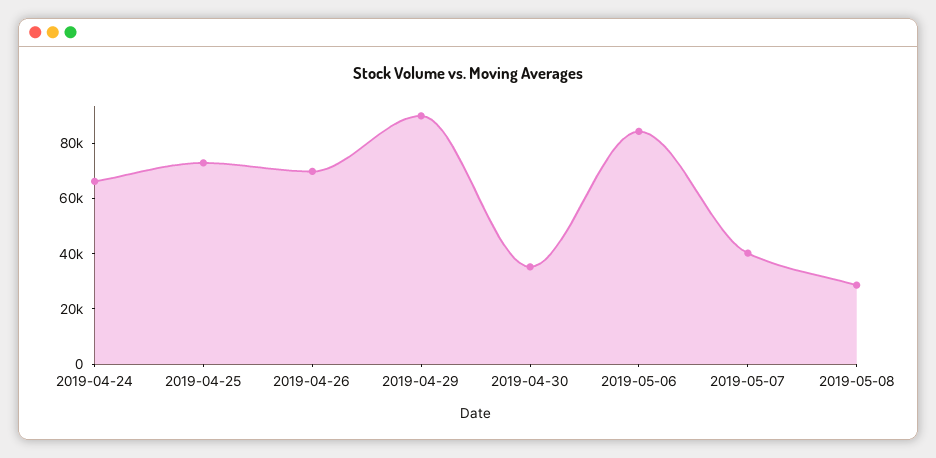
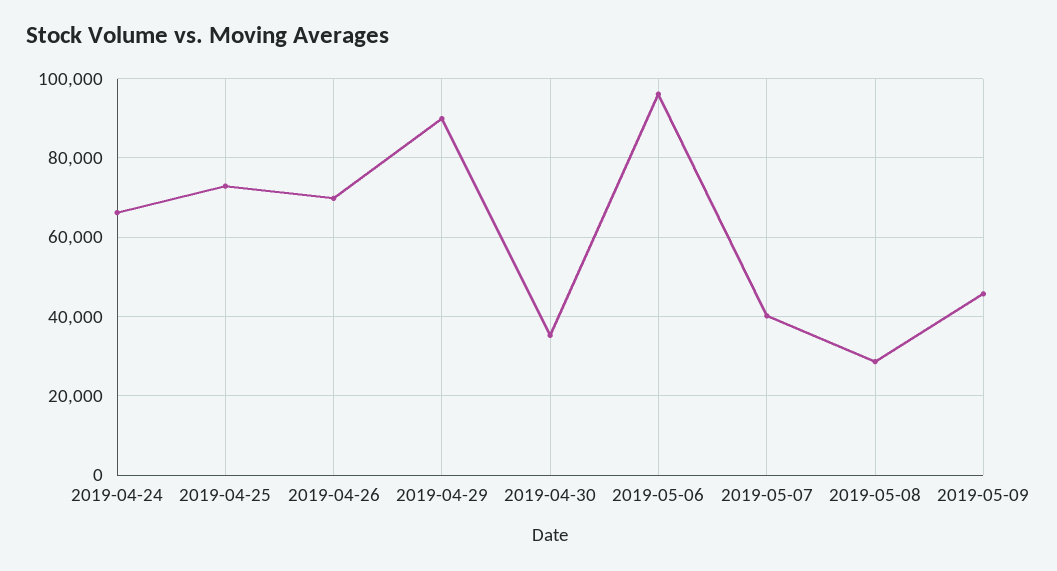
2019-05-06: 85000 -> 96000
2019-05-09: none -> 46000

